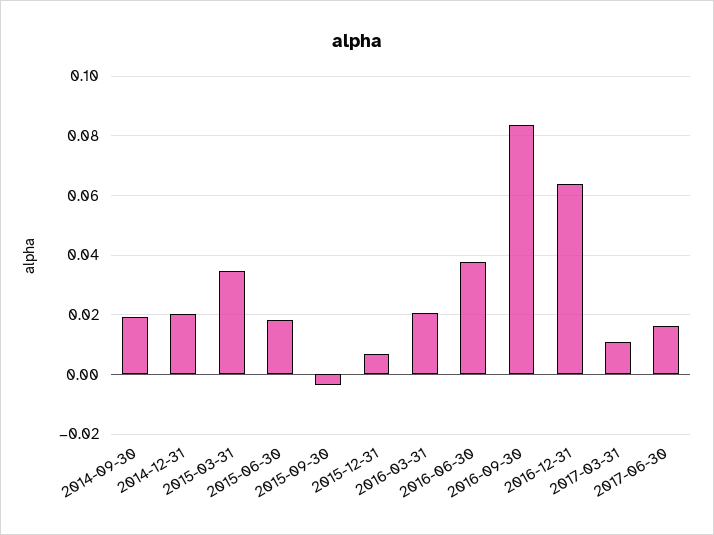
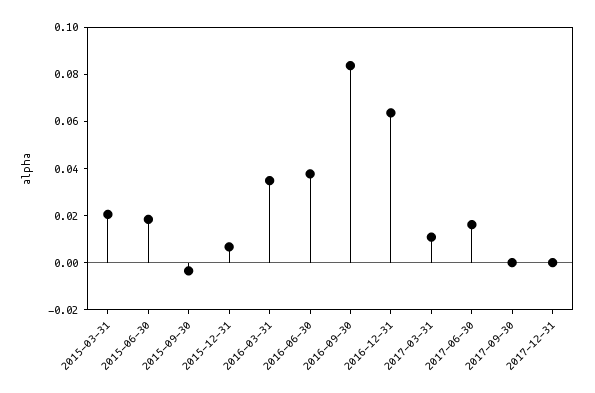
2014-09-30: 0.02 -> none
2014-12-31: 0.02 -> none
2015-03-31: 0.035 -> 0.02
2016-03-31: 0.02 -> 0.035
2017-09-30: none -> 0
2017-12-31: none -> 0

